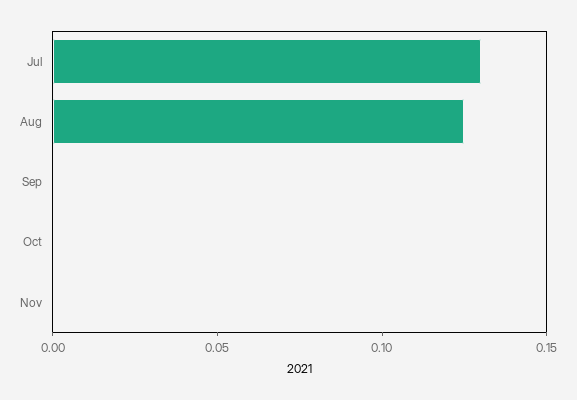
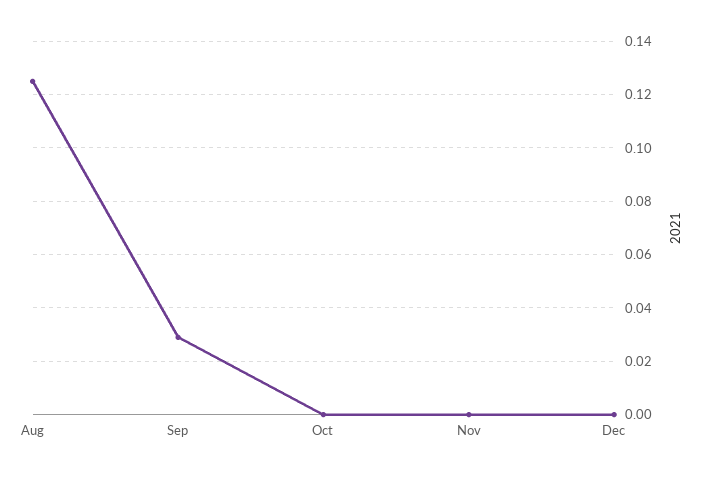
Jul: 0.13 -> none
Sep: 0 -> 0.03
Dec: none -> 0

